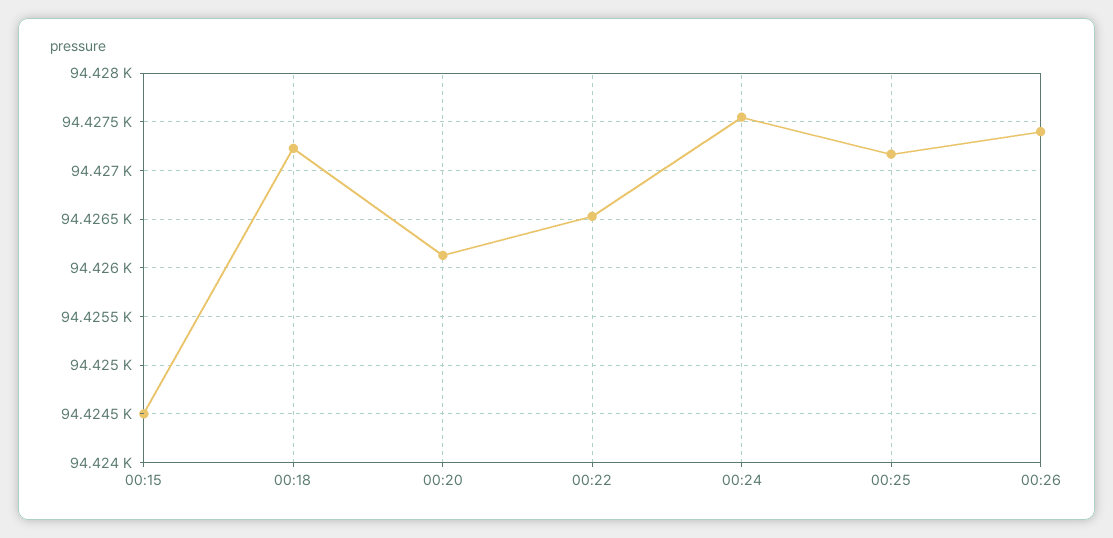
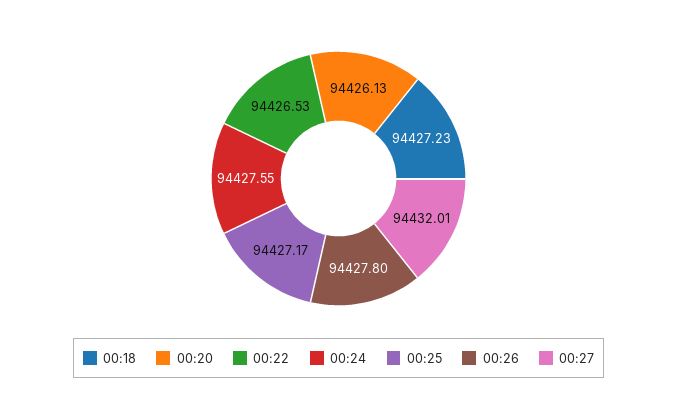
00:15: 94424.5 -> none
00:26: 94427.4 -> 94427.8
00:27: none -> 94432.01

